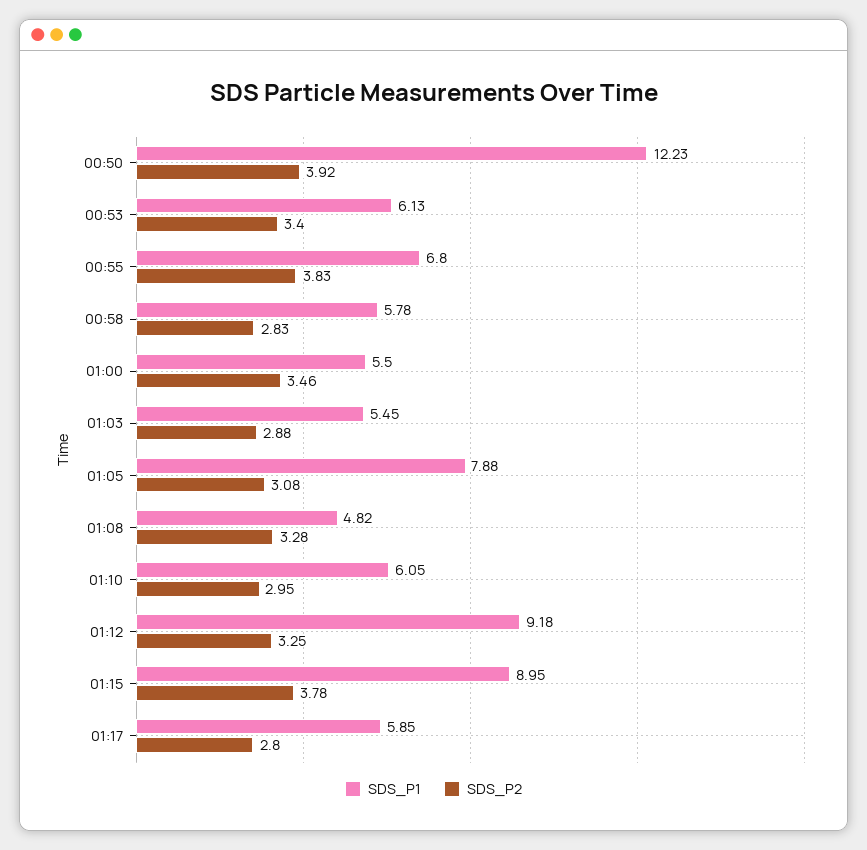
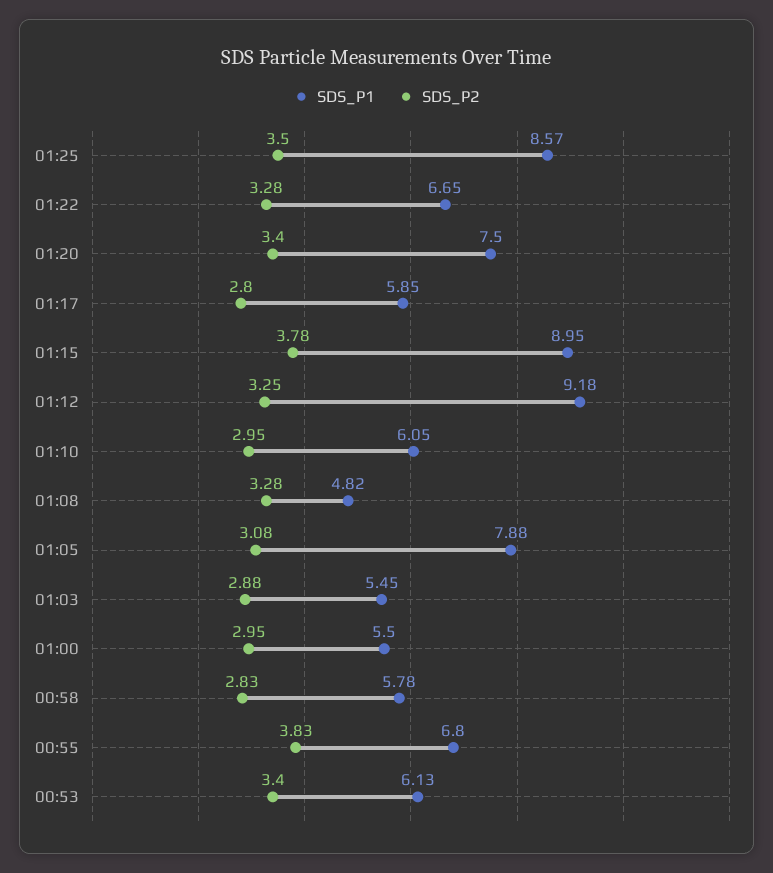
SDS_P1, 00:50: 12.23 -> none
SDS_P2, 00:50: 3.92 -> none
SDS_P2, 01:00: 3.46 -> 2.95
SDS_P1, 01:25: none -> 8.57
SDS_P2, 01:25: none -> 3.5
SDS_P1, 01:22: none -> 6.65
SDS_P2, 01:22: none -> 3.28
SDS_P1, 01:20: none -> 7.5
SDS_P2, 01:20: none -> 3.4

